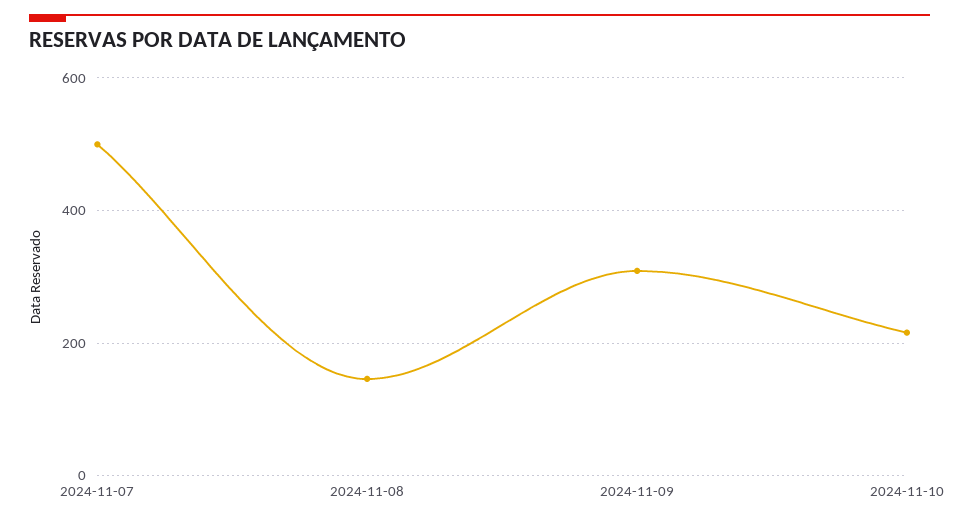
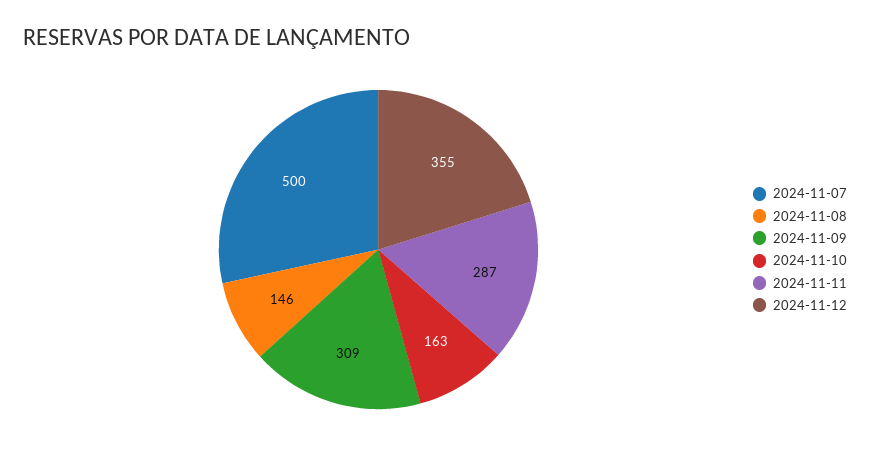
2024-11-10: 220 -> 163
2024-11-11: none -> 287
2024-11-12: none -> 355

